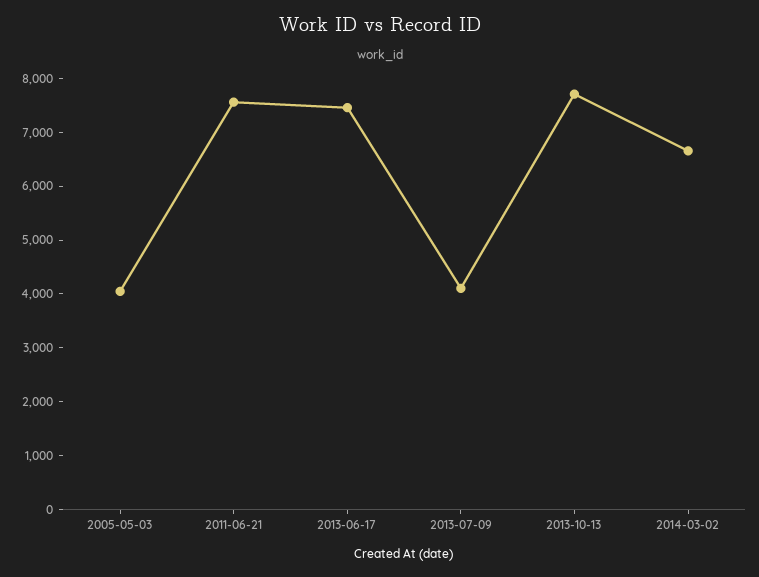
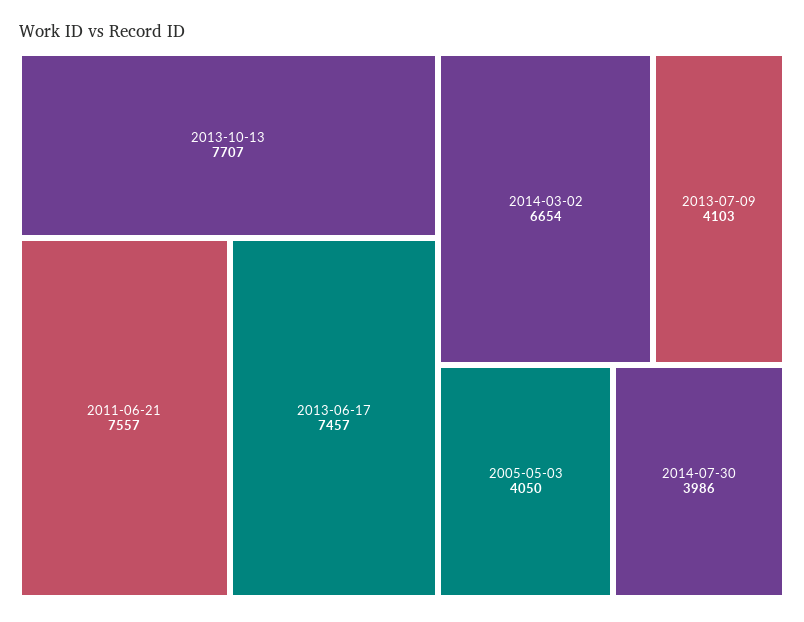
2014-07-30: none -> 3986

